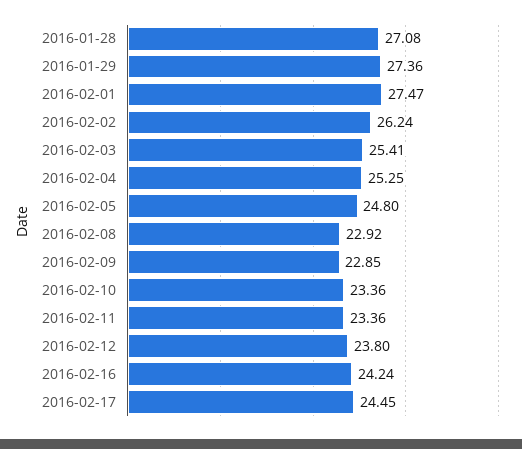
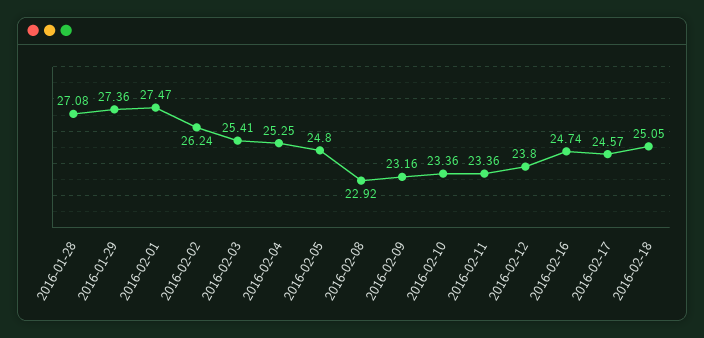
2016-02-09: 22.85 -> 23.16
2016-02-16: 24.24 -> 24.74
2016-02-17: 24.45 -> 24.57
2016-02-18: none -> 25.05

